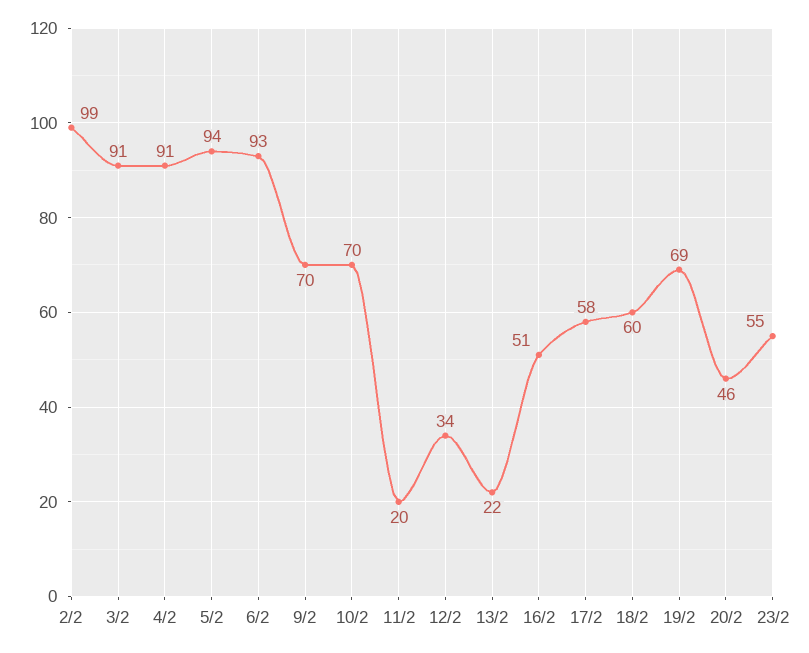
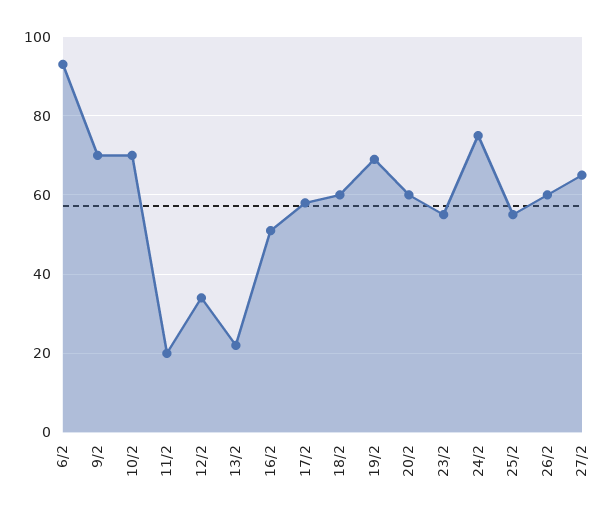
2/2: 99 -> none
3/2: 91 -> none
4/2: 91 -> none
5/2: 94 -> none
20/2: 46 -> 60
24/2: none -> 75
25/2: none -> 55
26/2: none -> 60
27/2: none -> 65

